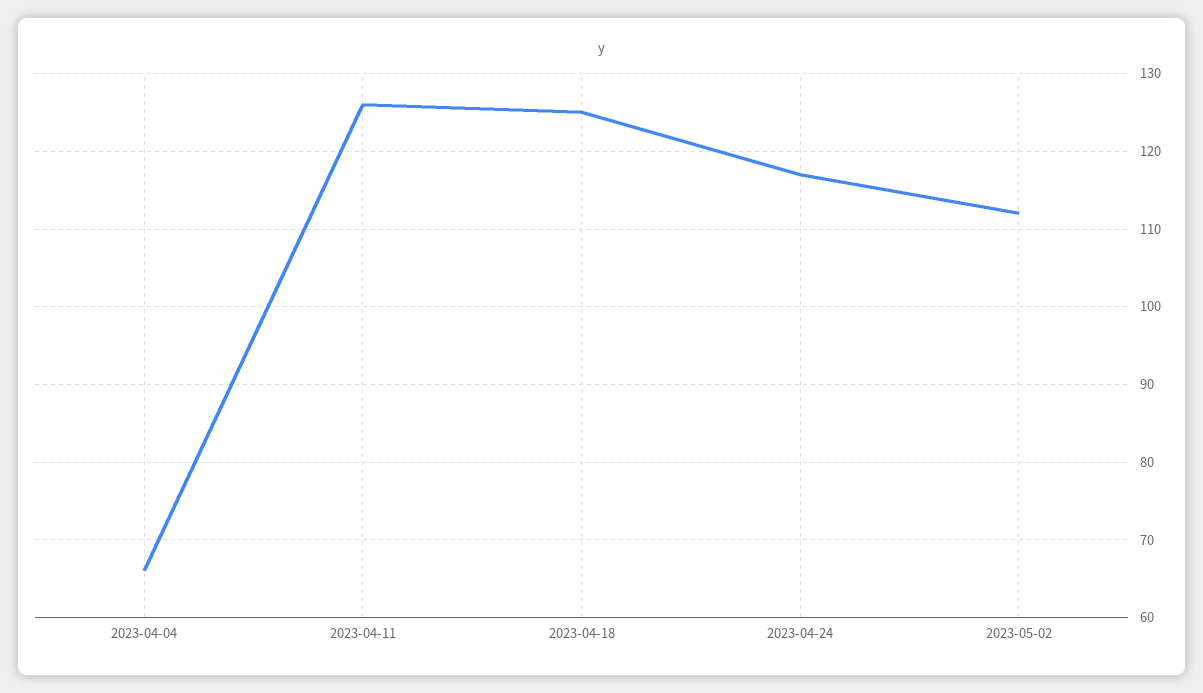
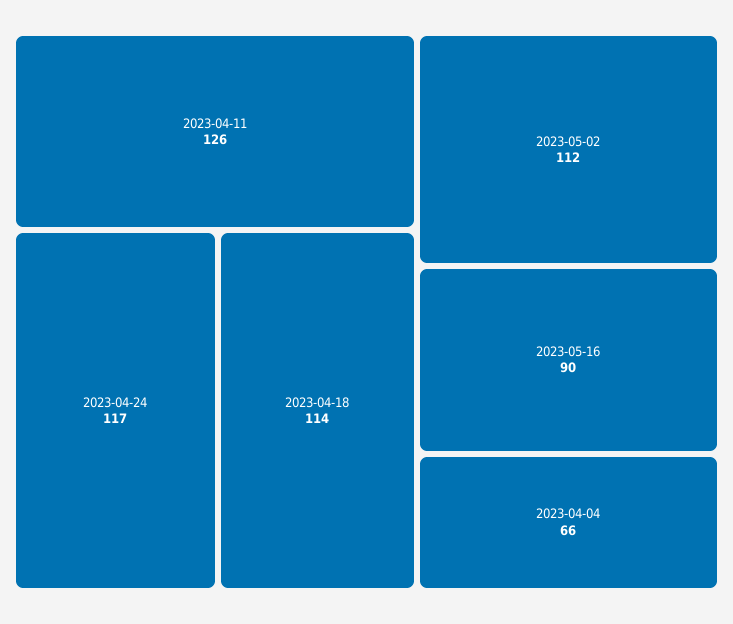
2023-04-18: 125 -> 114
2023-05-16: none -> 90

